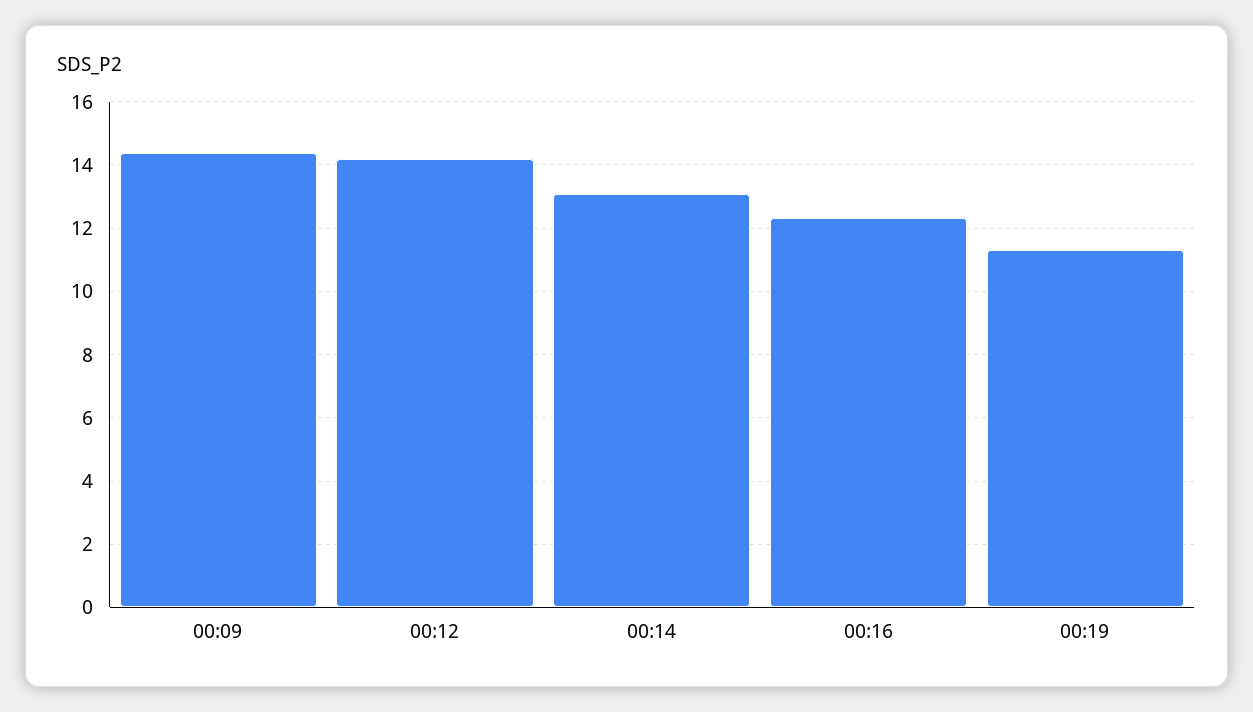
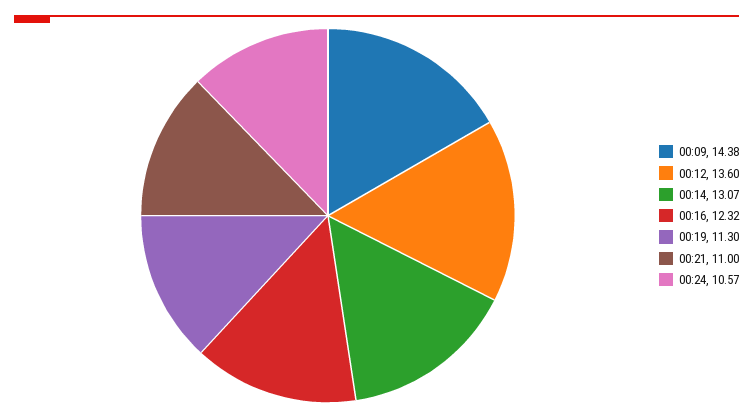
00:12: 14.2 -> 13.6
00:21: none -> 11
00:24: none -> 10.57

